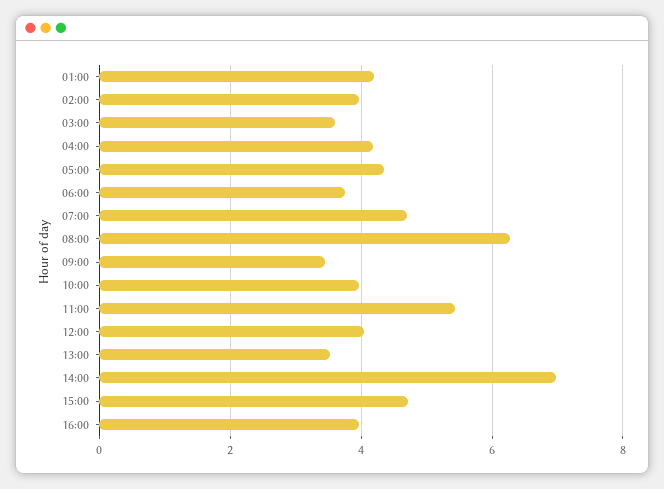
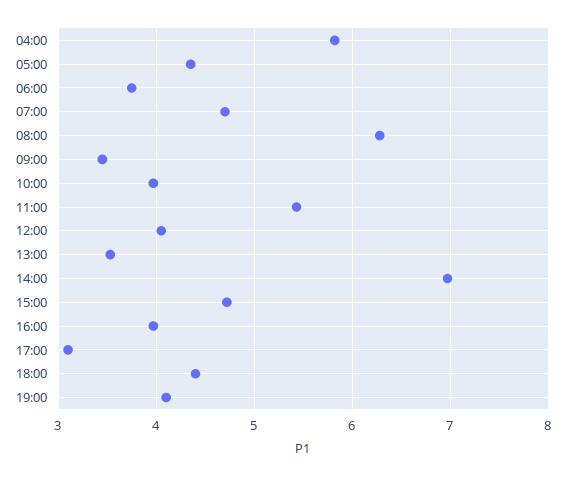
01:00: 4.2 -> none
02:00: 4 -> none
03:00: 3.6 -> none
04:00: 4.2 -> 5.8
17:00: none -> 3.1
18:00: none -> 4.4
19:00: none -> 4.1

